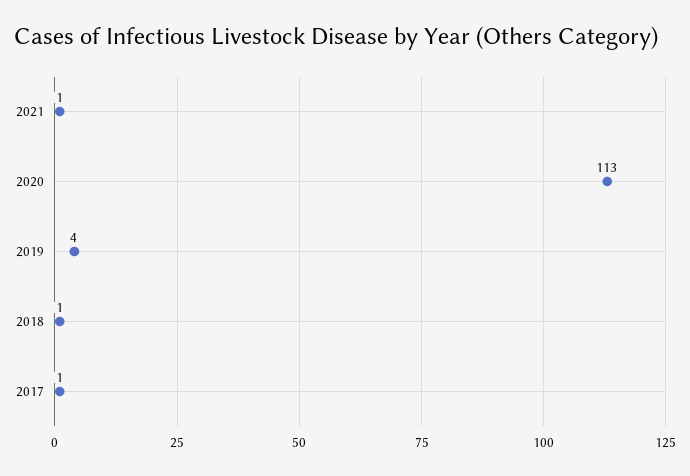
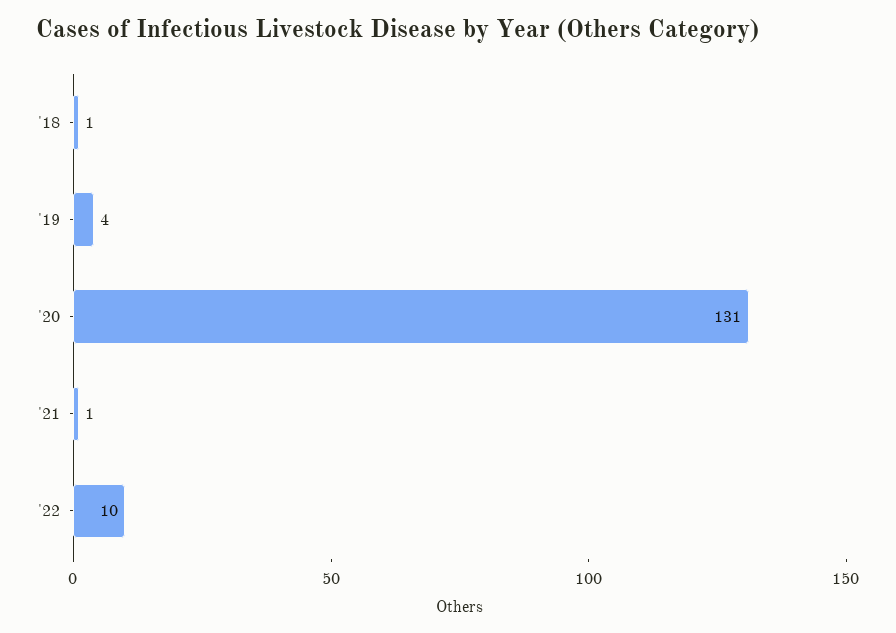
2020: 113 -> 131
2017: 1 -> none
'22: none -> 10

